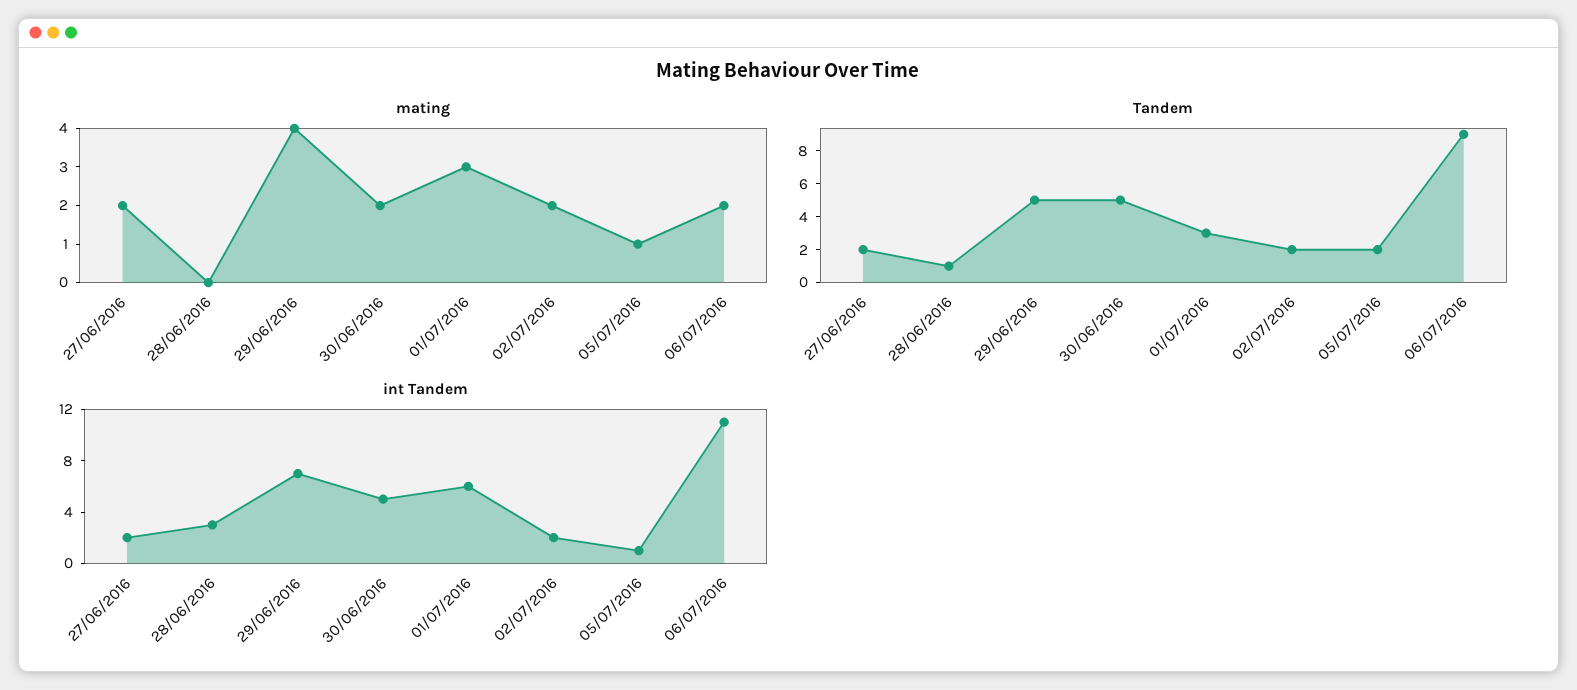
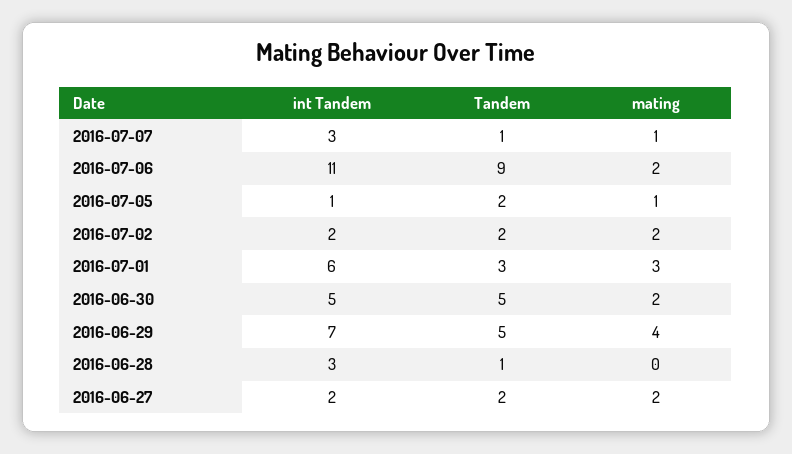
int Tandem, 2016-07-07: none -> 3
Tandem, 2016-07-07: none -> 1
mating, 2016-07-07: none -> 1

